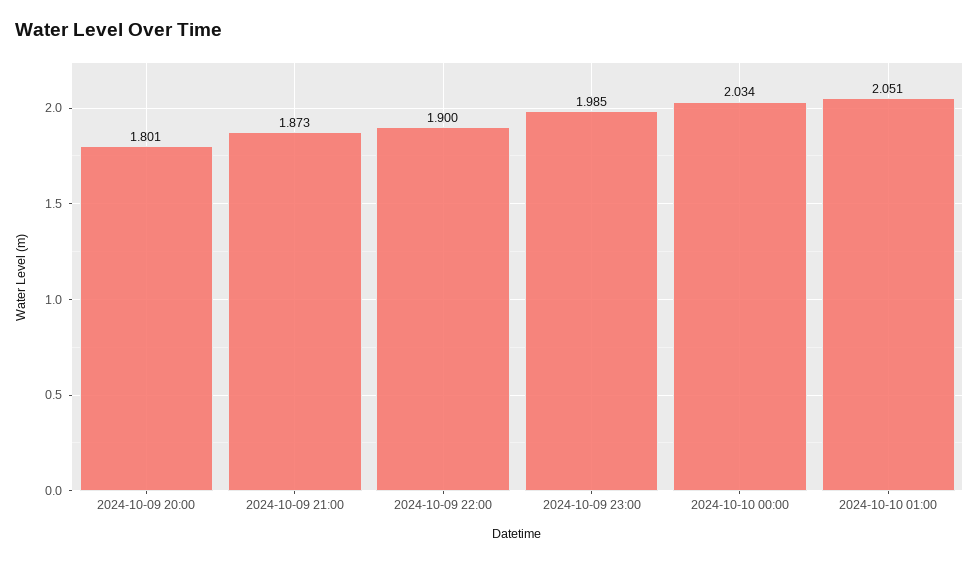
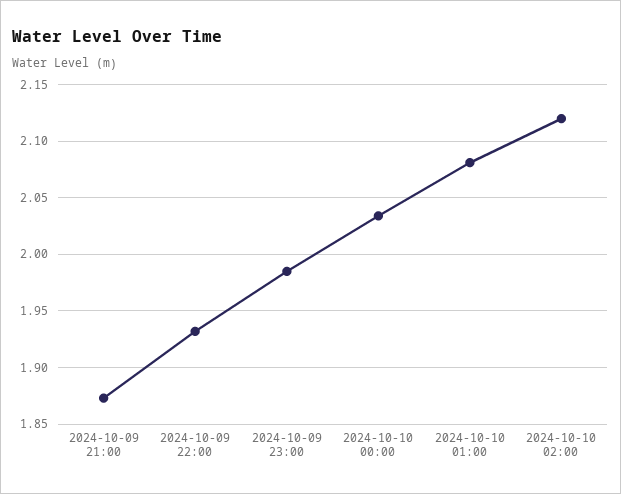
2024-10-09 20:00: 1.801 -> none
2024-10-09 22:00: 1.9 -> 1.93
2024-10-10 01:00: 2.051 -> 2.08
2024-10-10 02:00: none -> 2.12

